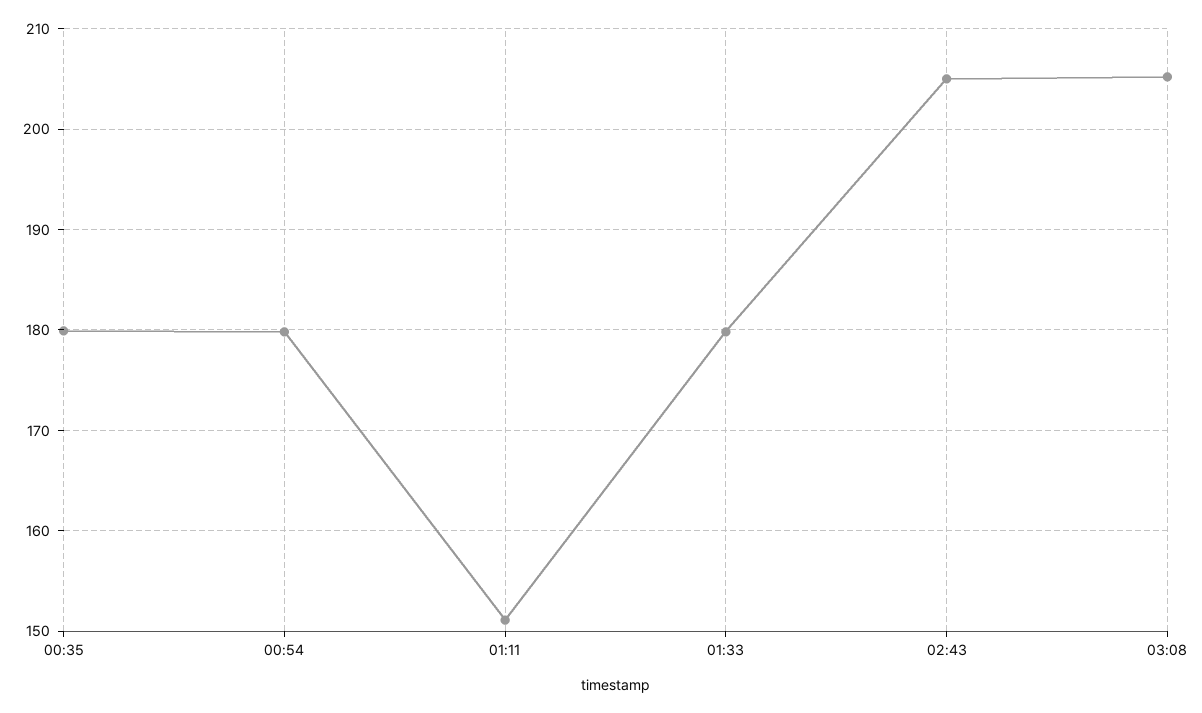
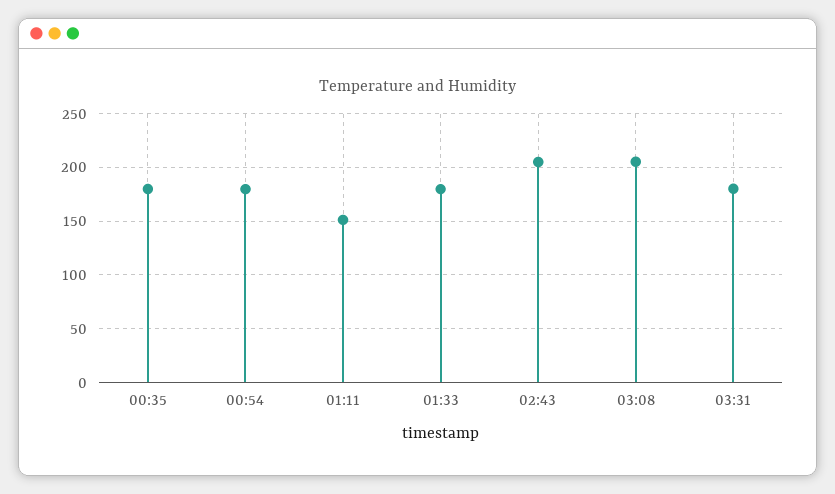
03:31: none -> 180

